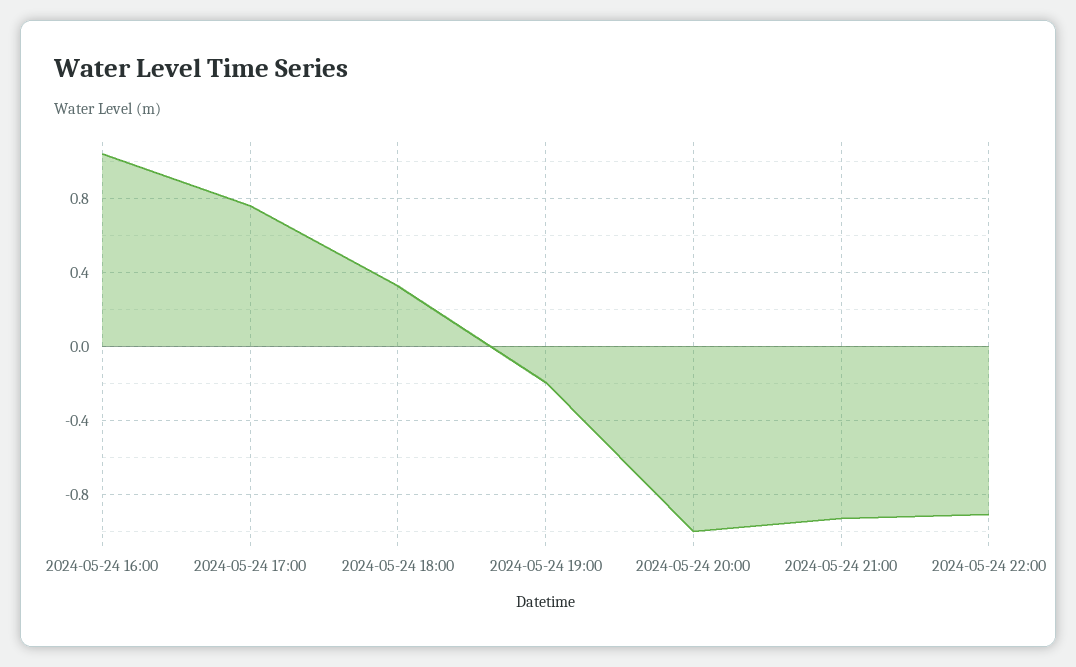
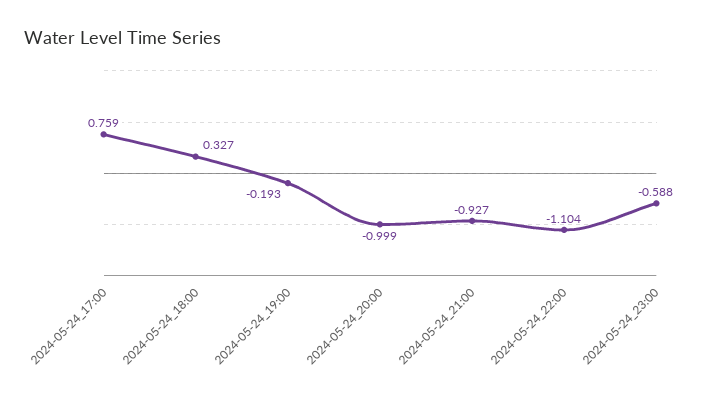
2024-05-24 16:00: 1.05 -> none
2024-05-24 22:00: -0.9 -> -1.104
2024-05-24_23:00: none -> -0.588

